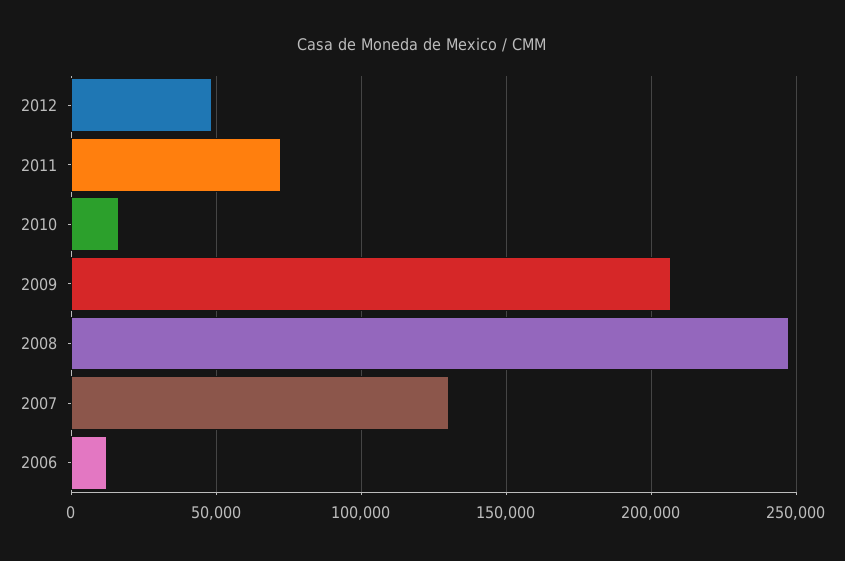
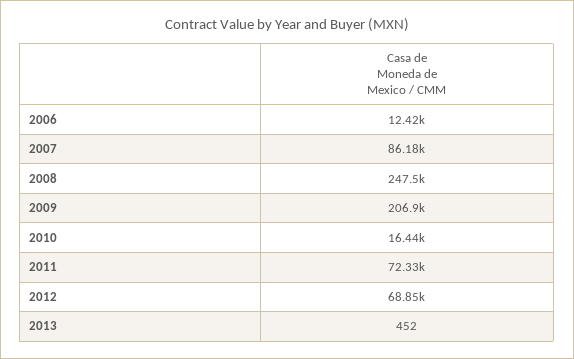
2012: 50000 -> 68850
2007: 130000 -> 86180
2013: none -> 452

